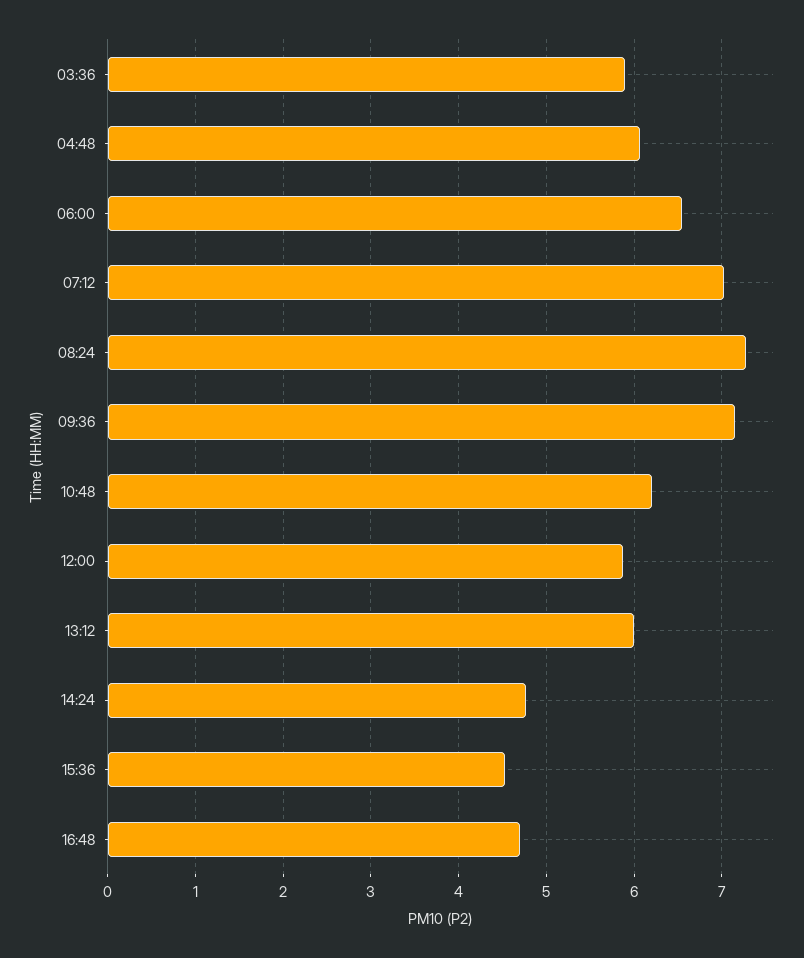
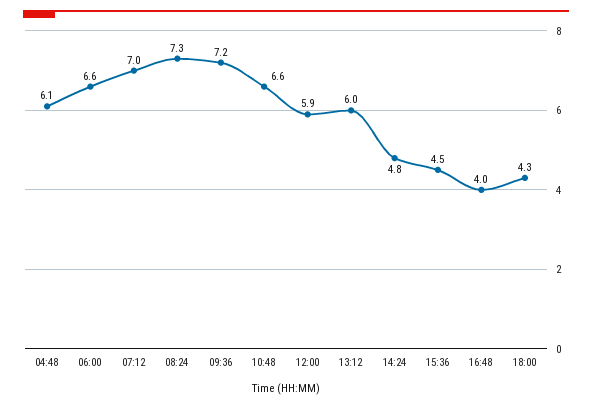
03:36: 5.9 -> none
10:48: 6.2 -> 6.6
16:48: 4.7 -> 4
18:00: none -> 4.3

